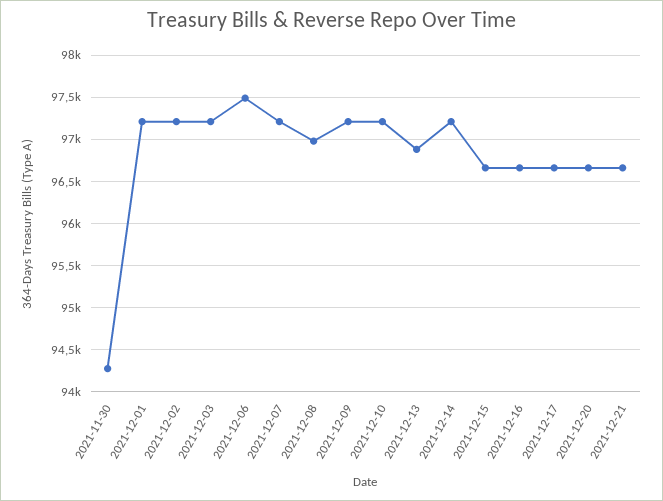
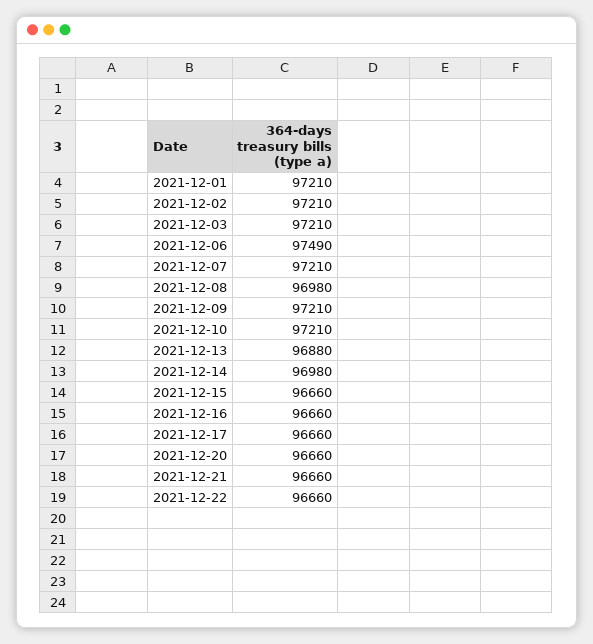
2021-11-30: 94300 -> none
2021-12-14: 97200 -> 96980
2021-12-22: none -> 96660

